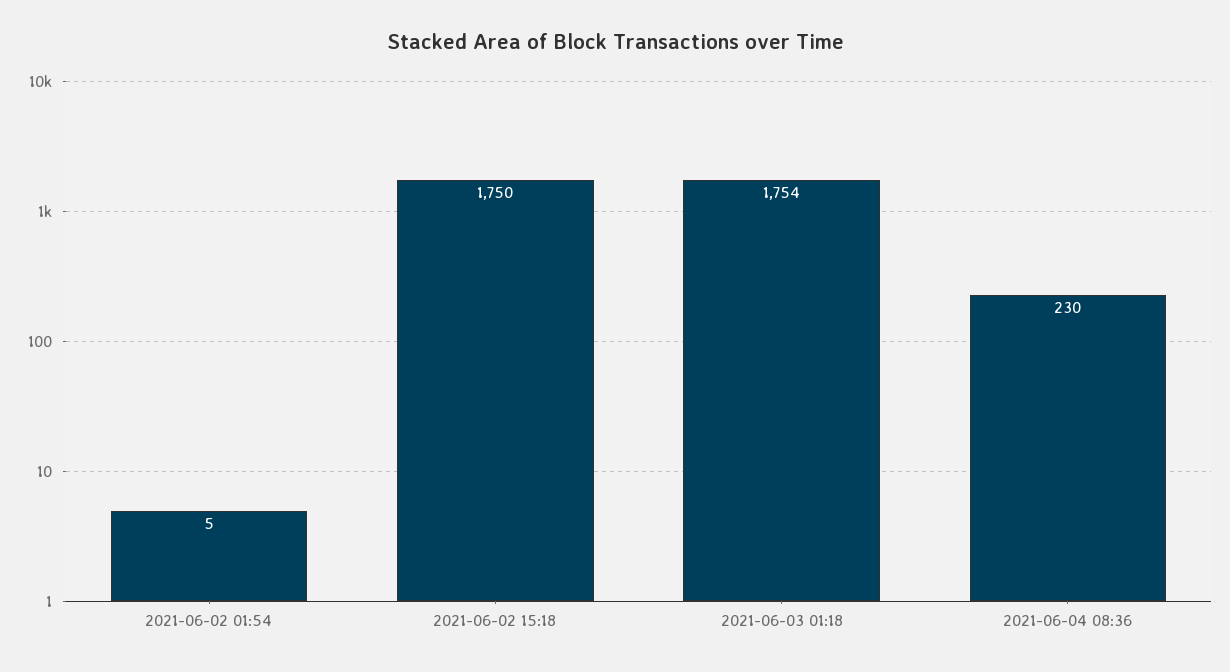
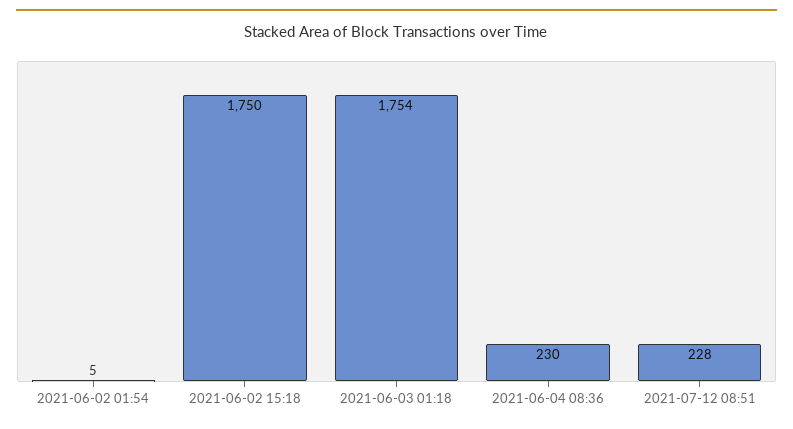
2021-07-12 08:51: none -> 228

